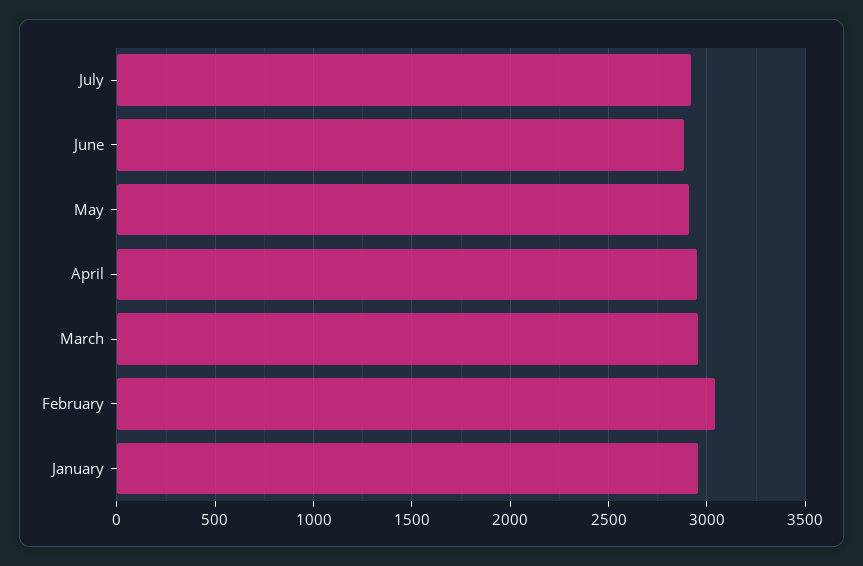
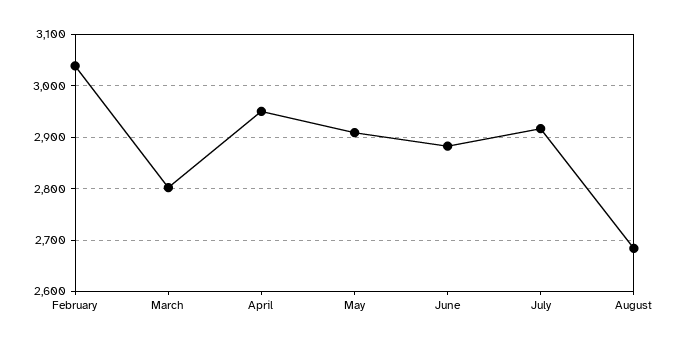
March: 2950 -> 2800
January: 2950 -> none
August: none -> 2680

